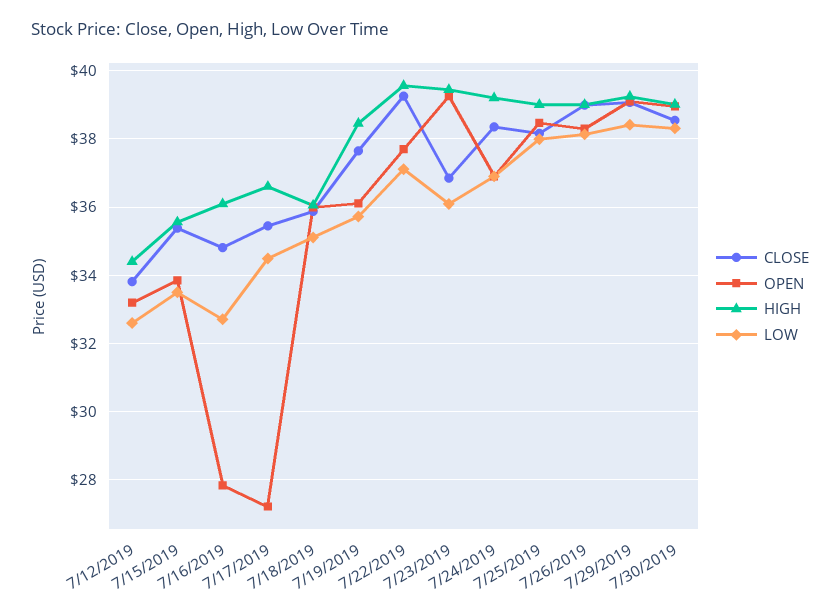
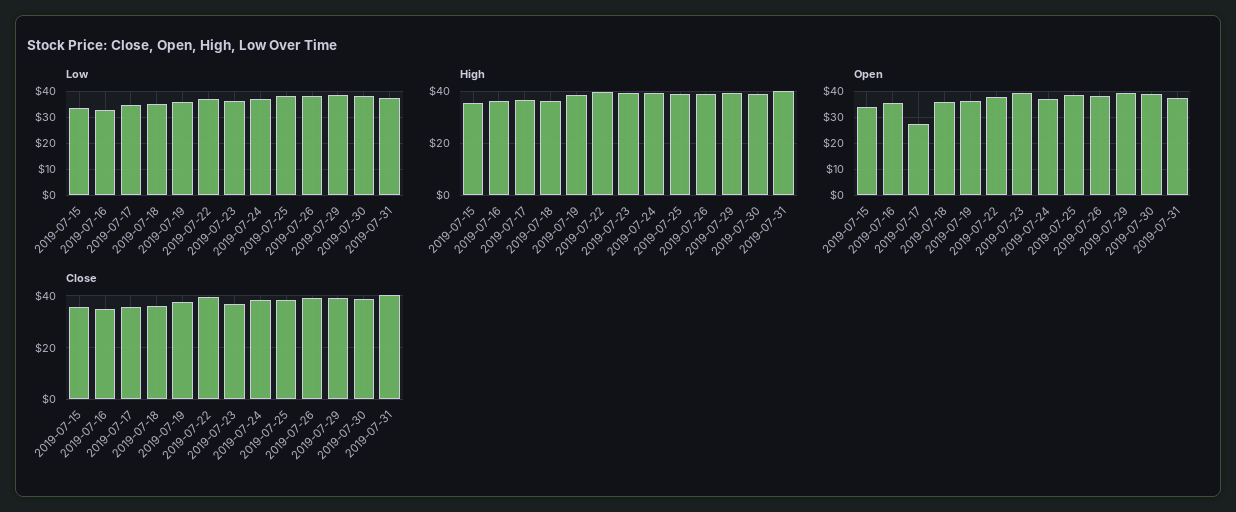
CLOSE, 7/12/2019: 33.8 -> none
OPEN, 7/12/2019: 33.2 -> none
HIGH, 7/12/2019: 34.4 -> none
LOW, 7/12/2019: 32.6 -> none
OPEN, 7/16/2019: 27.8 -> 35
LOW, 2019-07-31: none -> 37.5
HIGH, 2019-07-31: none -> 40
OPEN, 2019-07-31: none -> 37.5
CLOSE, 2019-07-31: none -> 40

